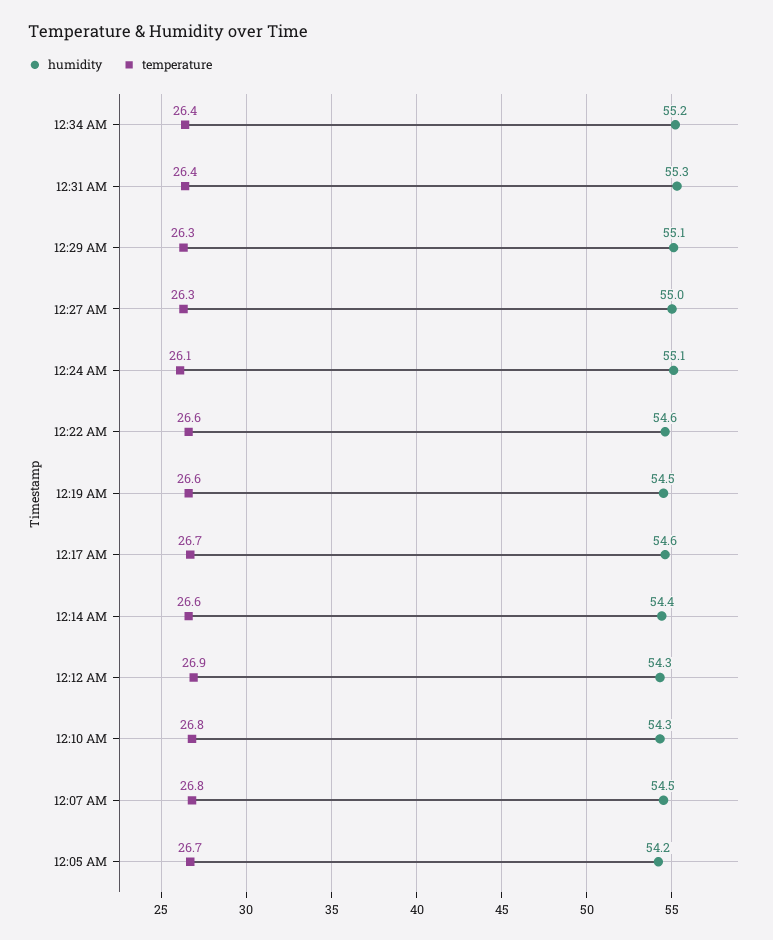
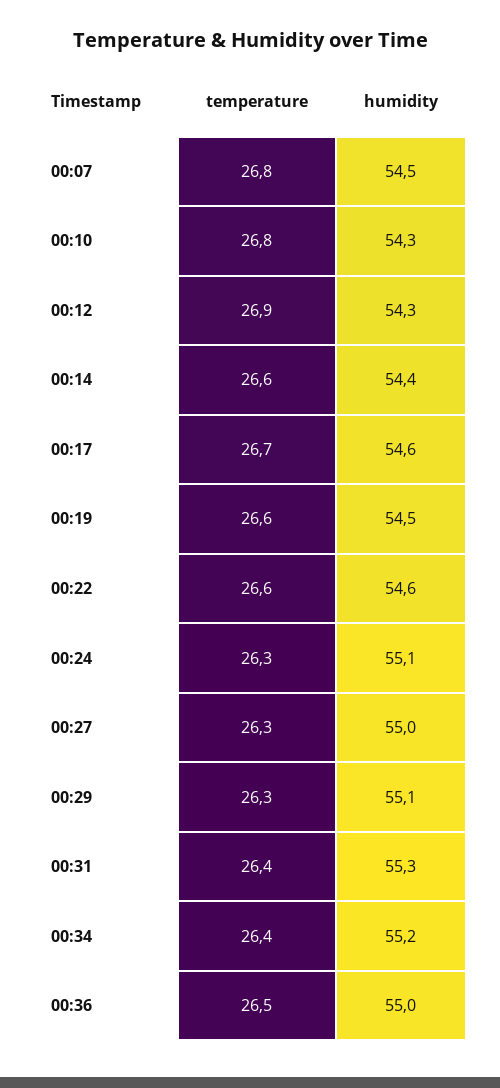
temperature, 12:24 AM: 26.1 -> 26.3
humidity, 12:05 AM: 54.2 -> none
temperature, 12:05 AM: 26.7 -> none
temperature, 00:36: none -> 26.5
humidity, 00:36: none -> 55

